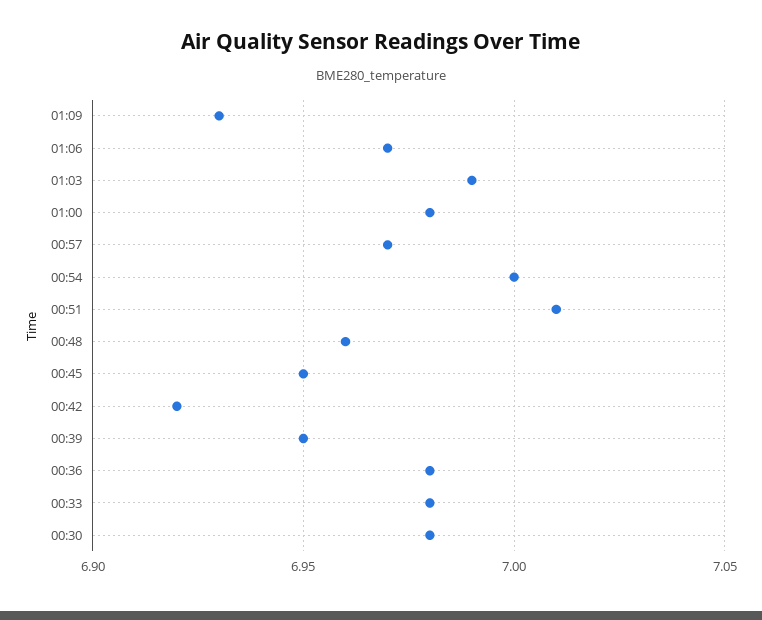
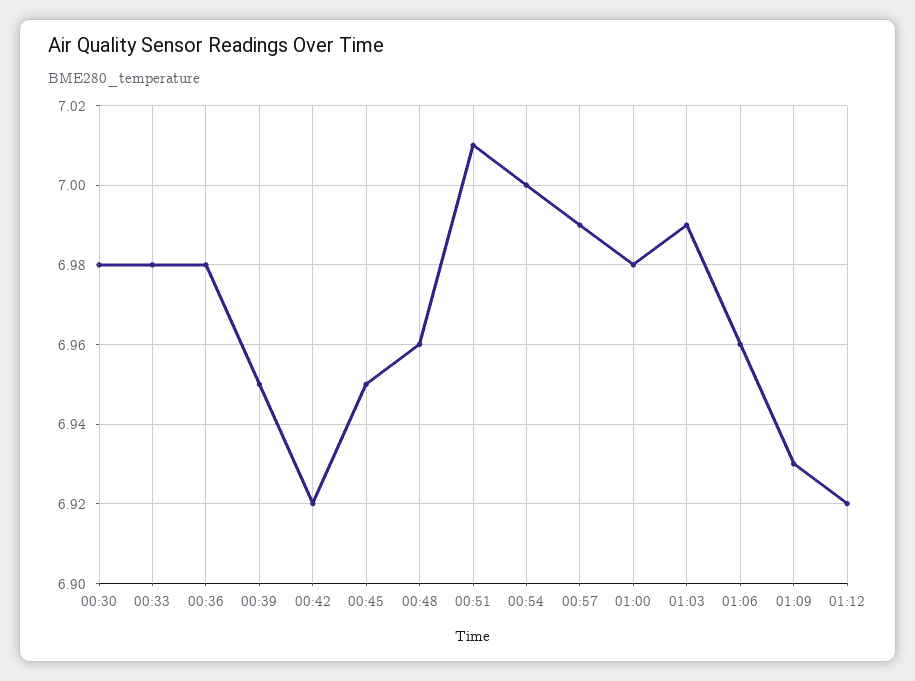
01:06: 6.97 -> 6.96
00:57: 6.97 -> 6.99
01:12: none -> 6.92

